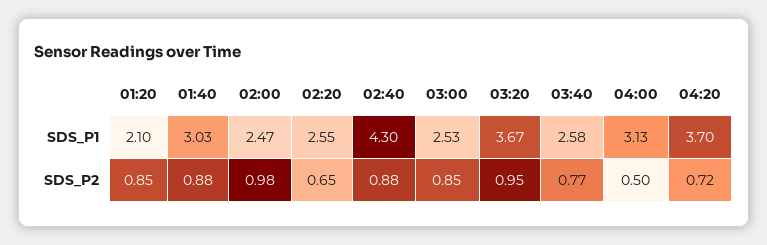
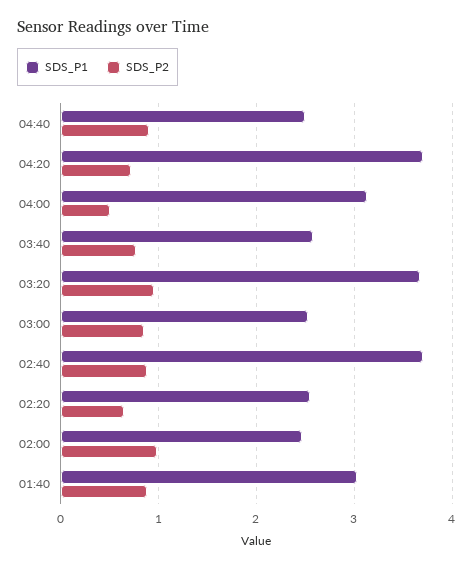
SDS_P1, 01:20: 2.1 -> none
SDS_P1, 02:40: 4.3 -> 3.7
SDS_P2, 01:20: 0.85 -> none
SDS_P1, 04:40: none -> 2.5
SDS_P2, 04:40: none -> 0.9

